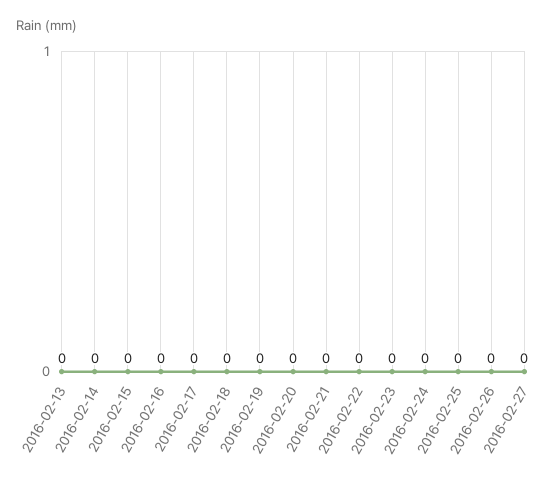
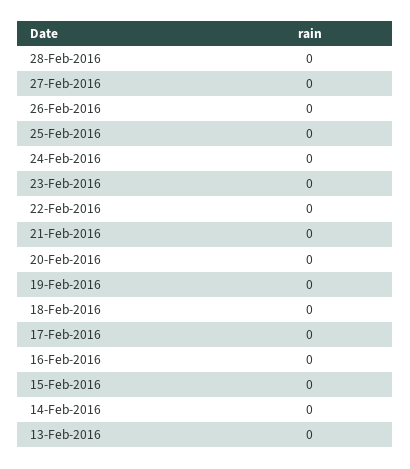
28-Feb-2016: none -> 0

